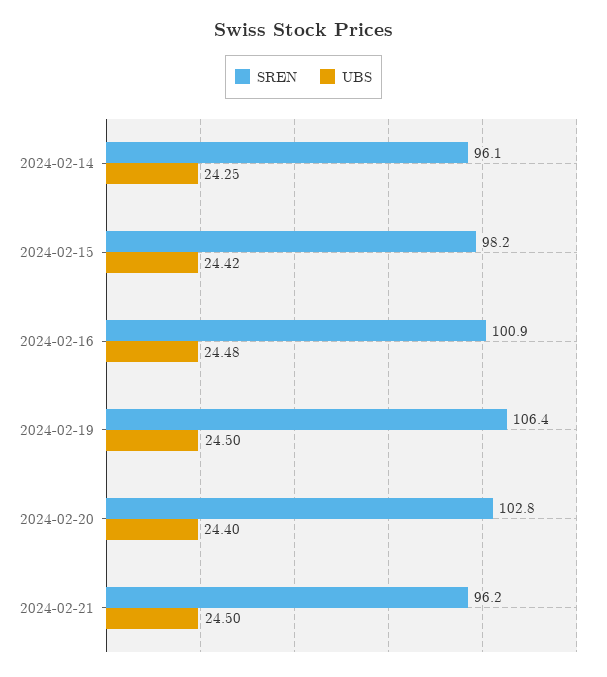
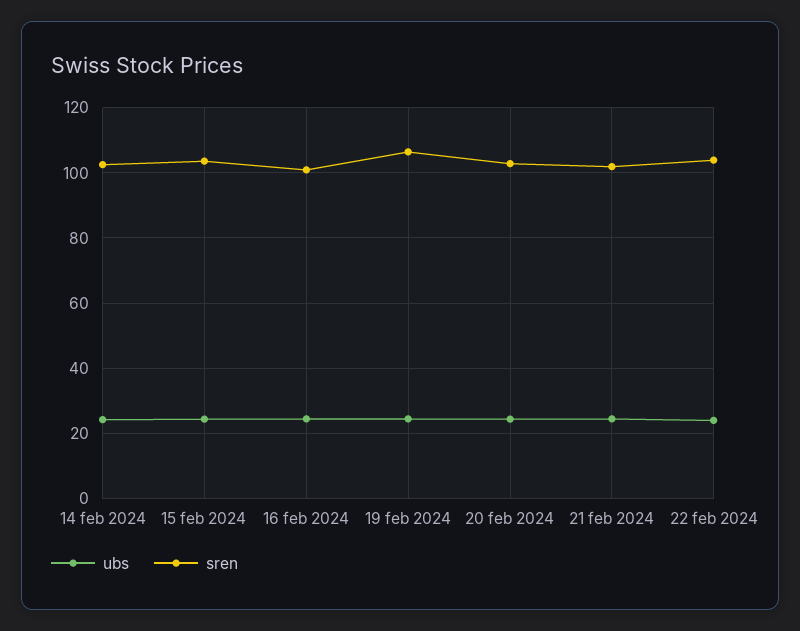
SREN, 2024-02-14: 96.1 -> 102
SREN, 2024-02-15: 98.2 -> 104
SREN, 2024-02-21: 96.2 -> 102
UBS, 22 feb 2024: none -> 24
SREN, 22 feb 2024: none -> 104

